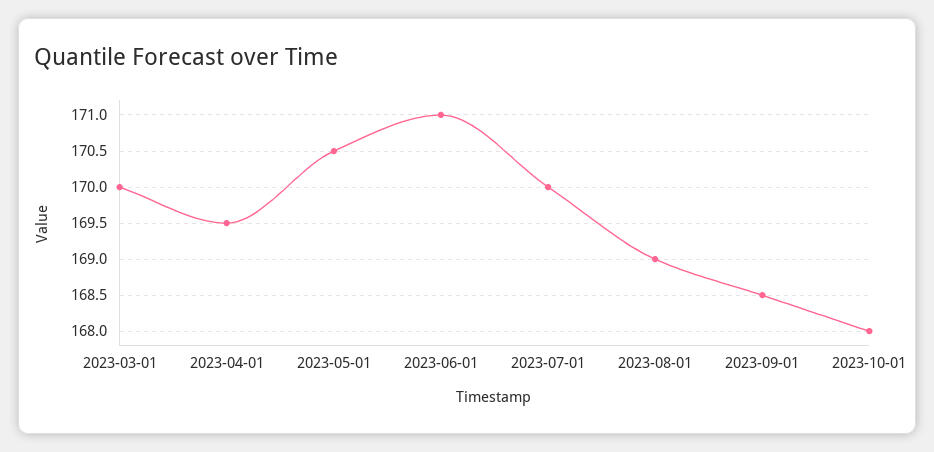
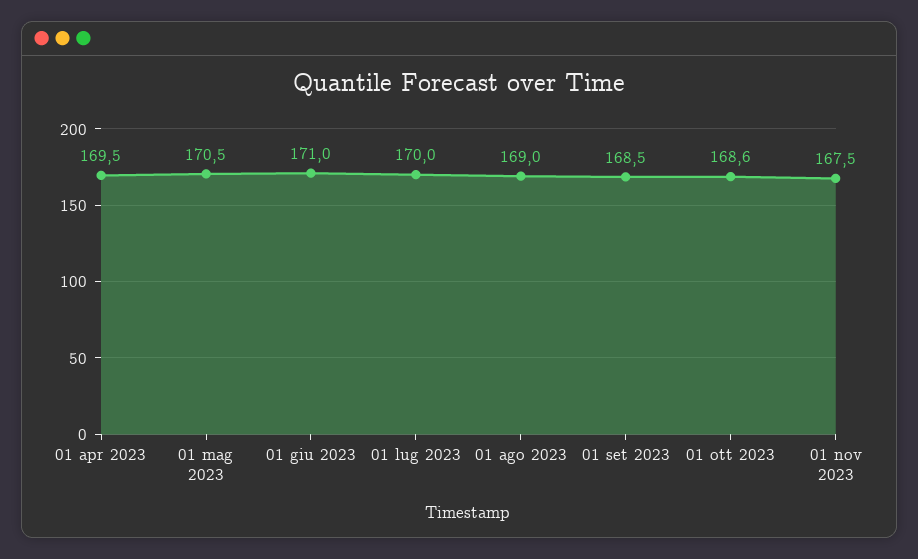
2023-03-01: 170 -> none
2023-10-01: 168 -> 168.6
01 nov 2023: none -> 167.5

